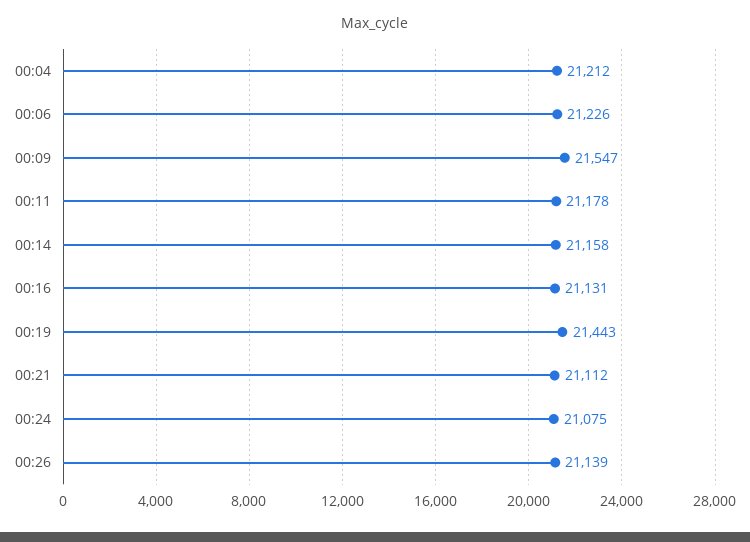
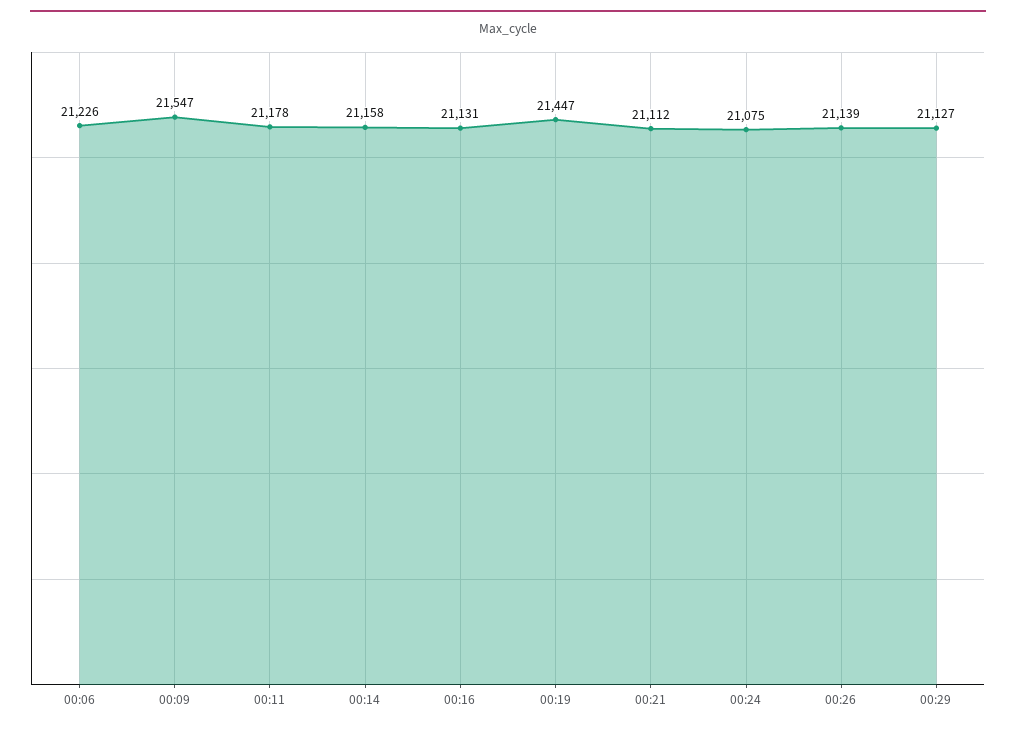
00:04: 21212 -> none
00:19: 21443 -> 21447
00:29: none -> 21127

